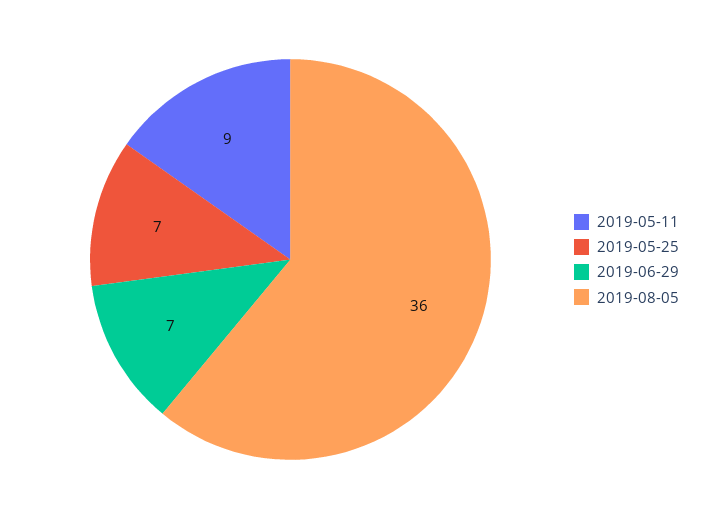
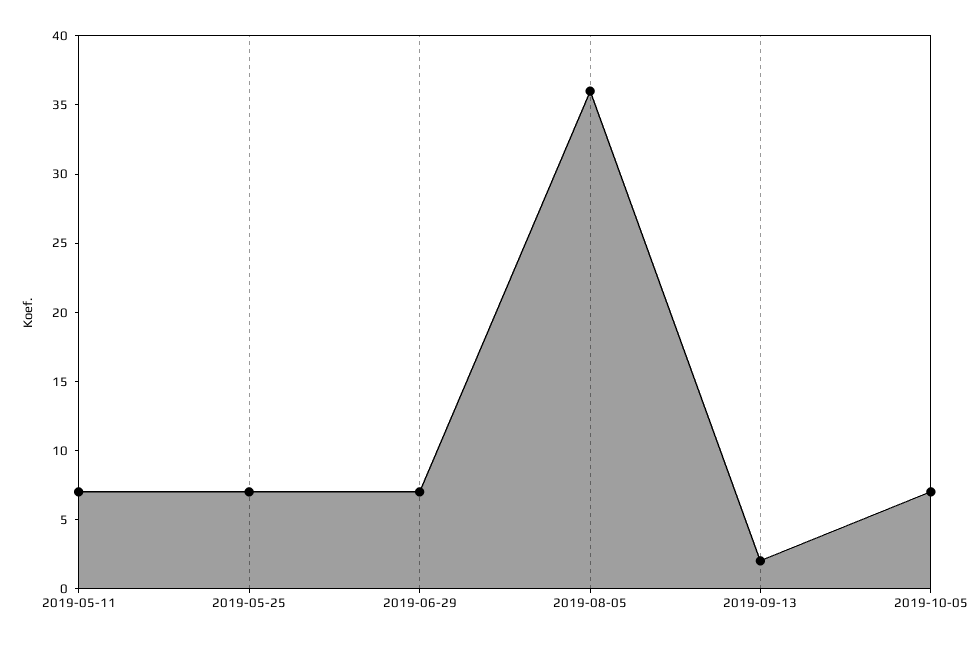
2019-05-11: 9 -> 7
2019-09-13: none -> 2
2019-10-05: none -> 7

